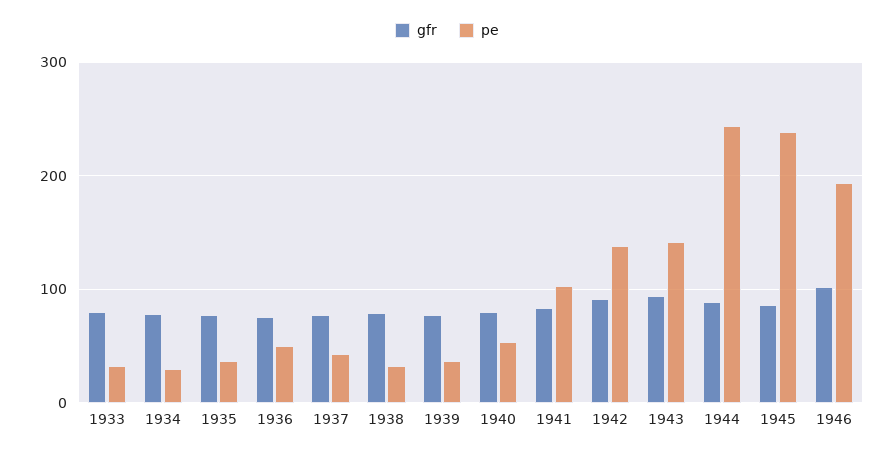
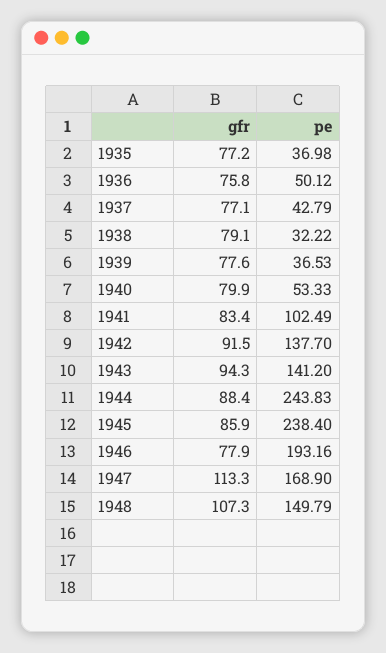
gfr, 1933: 80 -> none
pe, 1933: 30 -> none
gfr, 1934: 80 -> none
pe, 1934: 30 -> none
gfr, 1946: 100 -> 77.9
gfr, 1947: none -> 113.3
pe, 1947: none -> 168.9
gfr, 1948: none -> 107.3
pe, 1948: none -> 149.79

